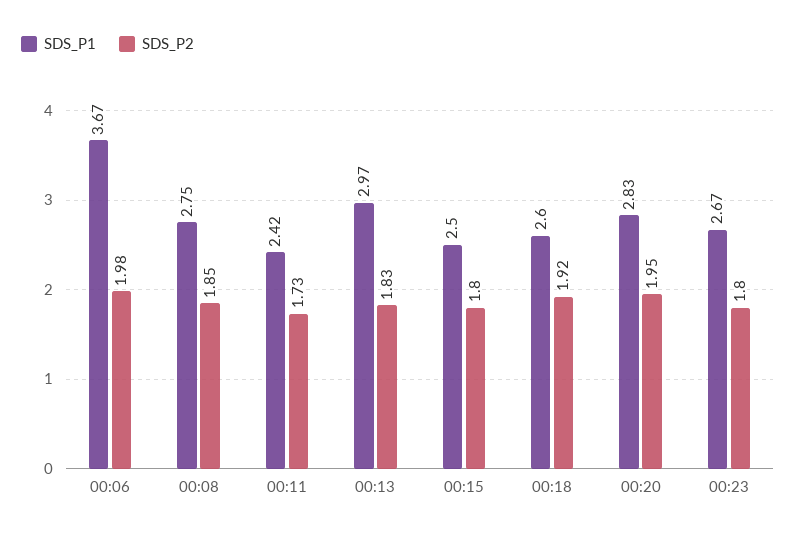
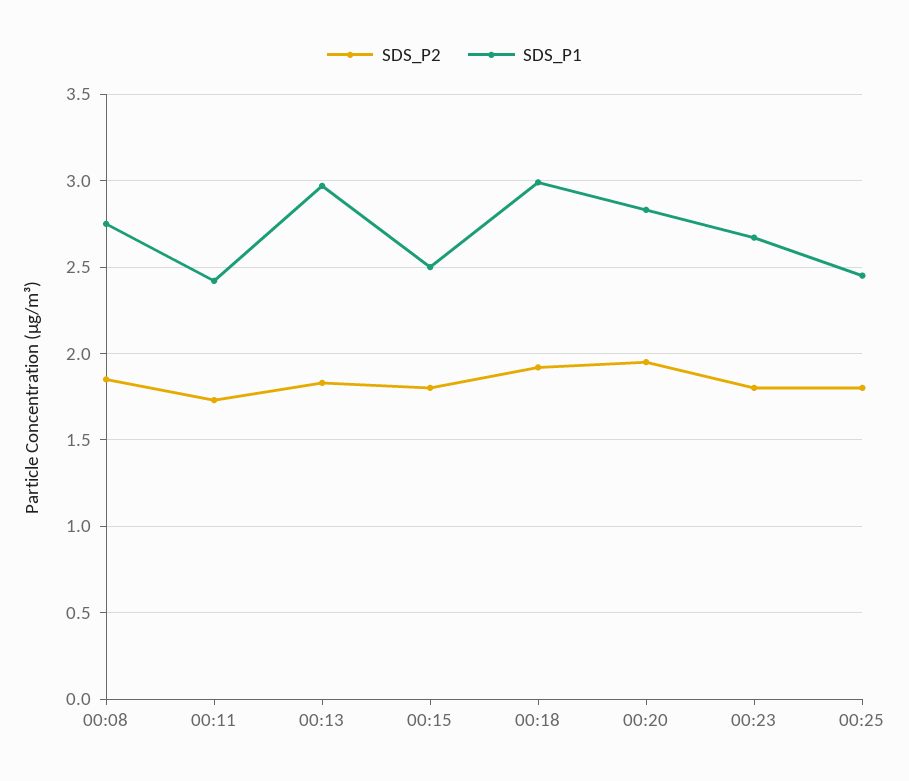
SDS_P1, 00:06: 3.67 -> none
SDS_P2, 00:06: 1.98 -> none
SDS_P1, 00:18: 2.6 -> 3
SDS_P2, 00:25: none -> 1.8
SDS_P1, 00:25: none -> 2.45

